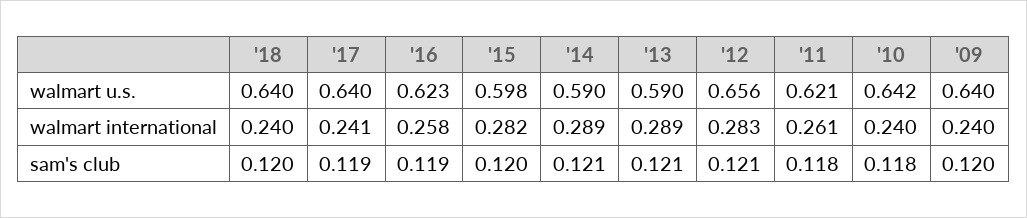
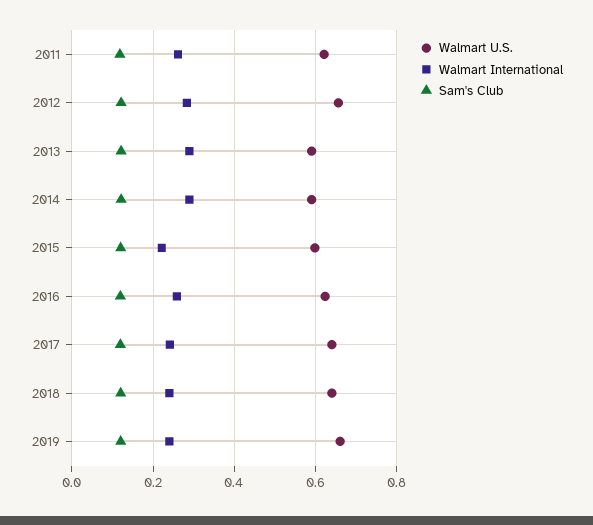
walmart u.s., '10: 0.642 -> none
walmart u.s., '09: 0.64 -> none
walmart international, '15: 0.282 -> 0.22
walmart international, '10: 0.24 -> none
walmart international, '09: 0.24 -> none
sam's club, '10: 0.118 -> none
sam's club, '09: 0.12 -> none
walmart u.s., 2019: none -> 0.66
walmart international, 2019: none -> 0.24
sam's club, 2019: none -> 0.12

